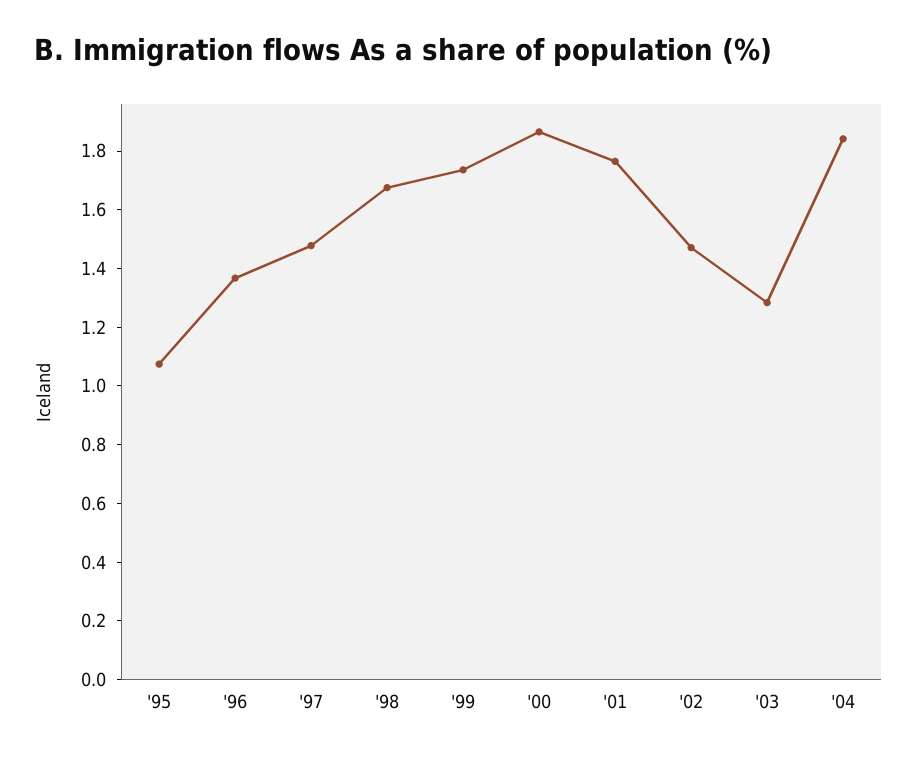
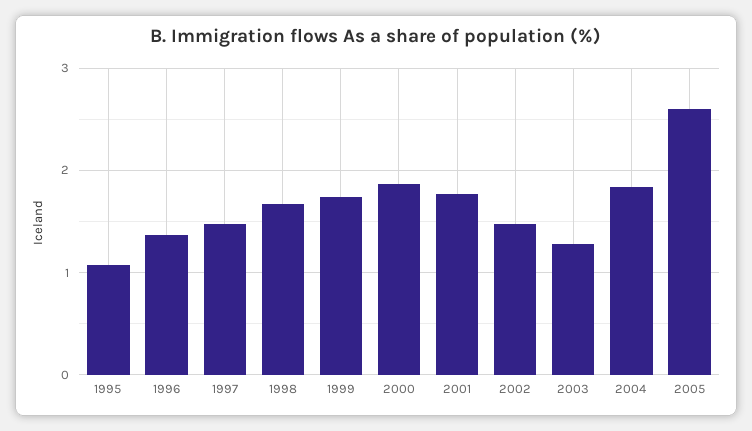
2005: none -> 2.6

